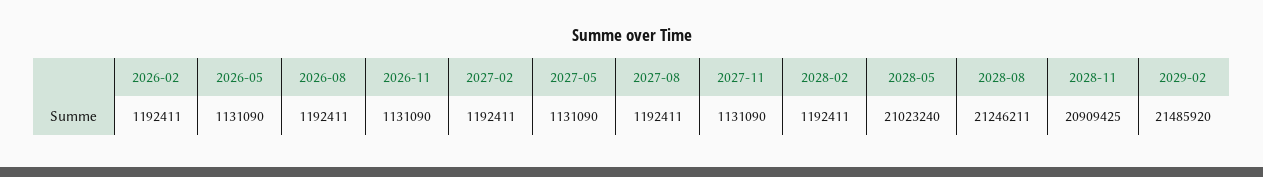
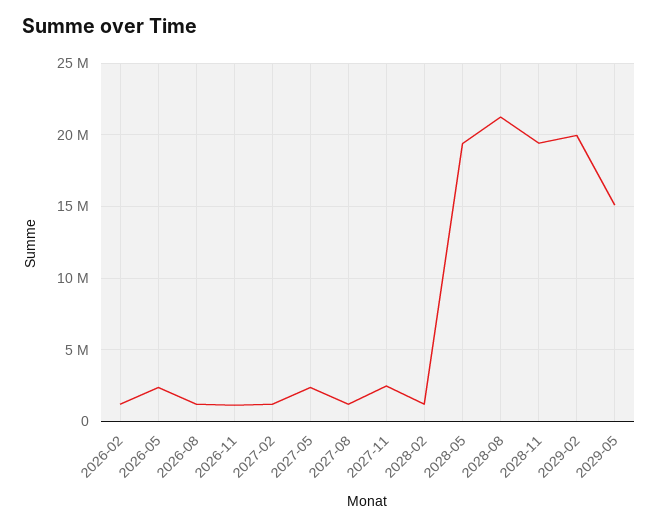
2026-05: 1131090 -> 2500000
2027-05: 1131090 -> 2500000
2027-11: 1131090 -> 2500000
2028-05: 21023240 -> 19500000
2028-11: 20909425 -> 19500000
2029-02: 21485920 -> 20000000
2029-05: none -> 15000000

